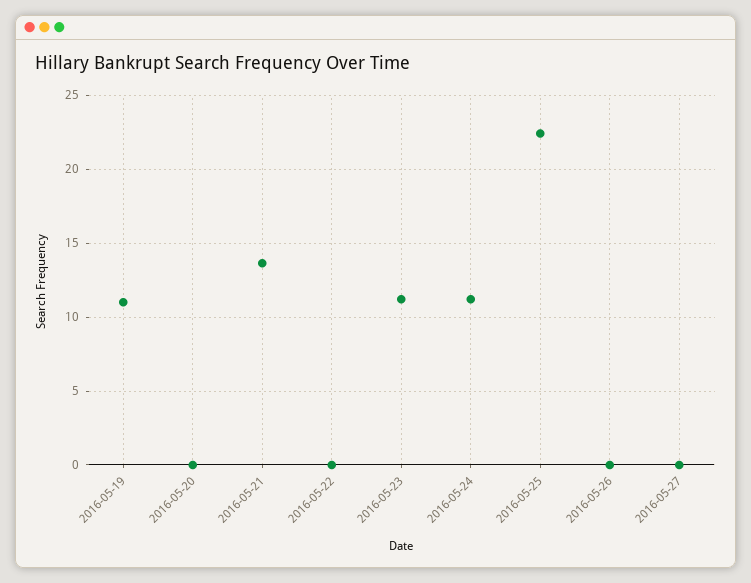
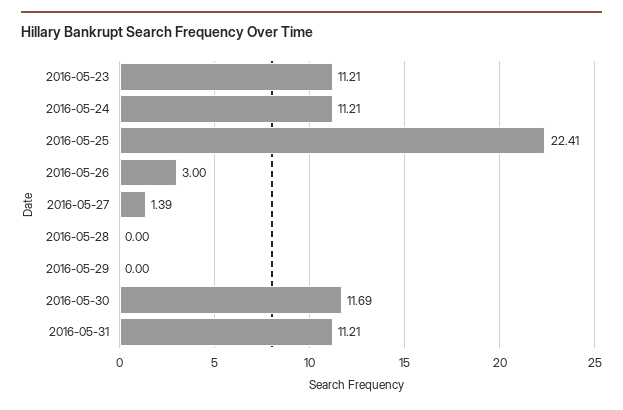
2016-05-19: 11 -> none
2016-05-20: 0 -> none
2016-05-21: 13.5 -> none
2016-05-22: 0 -> none
2016-05-26: 0 -> 3
2016-05-27: 0 -> 1.39
2016-05-28: none -> 0
2016-05-29: none -> 0
2016-05-30: none -> 11.69
2016-05-31: none -> 11.21

